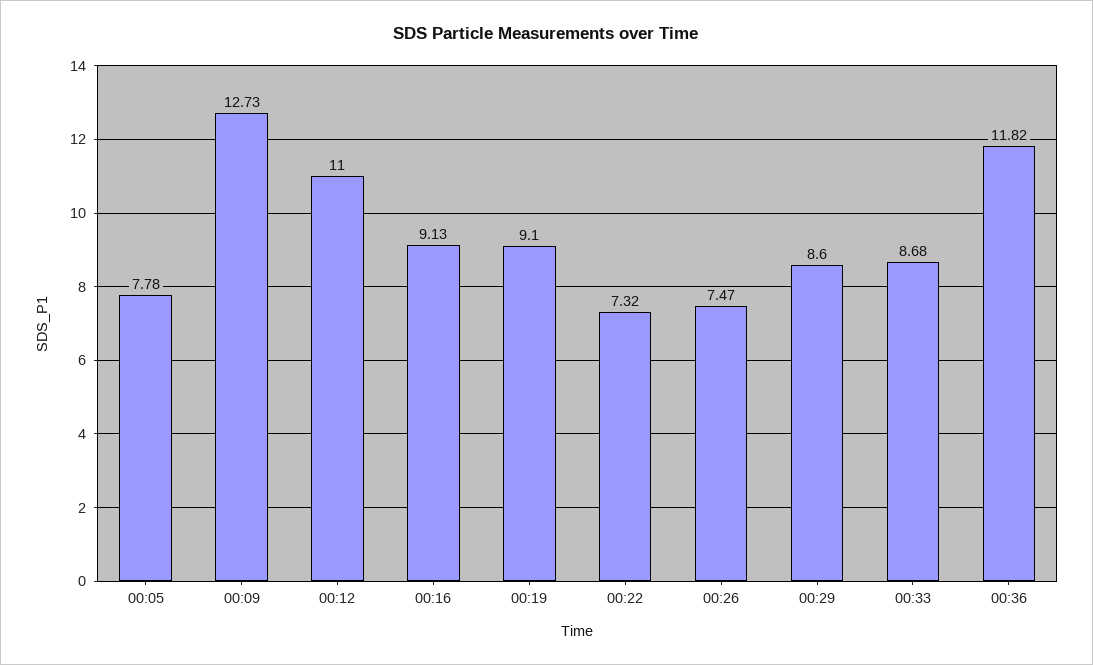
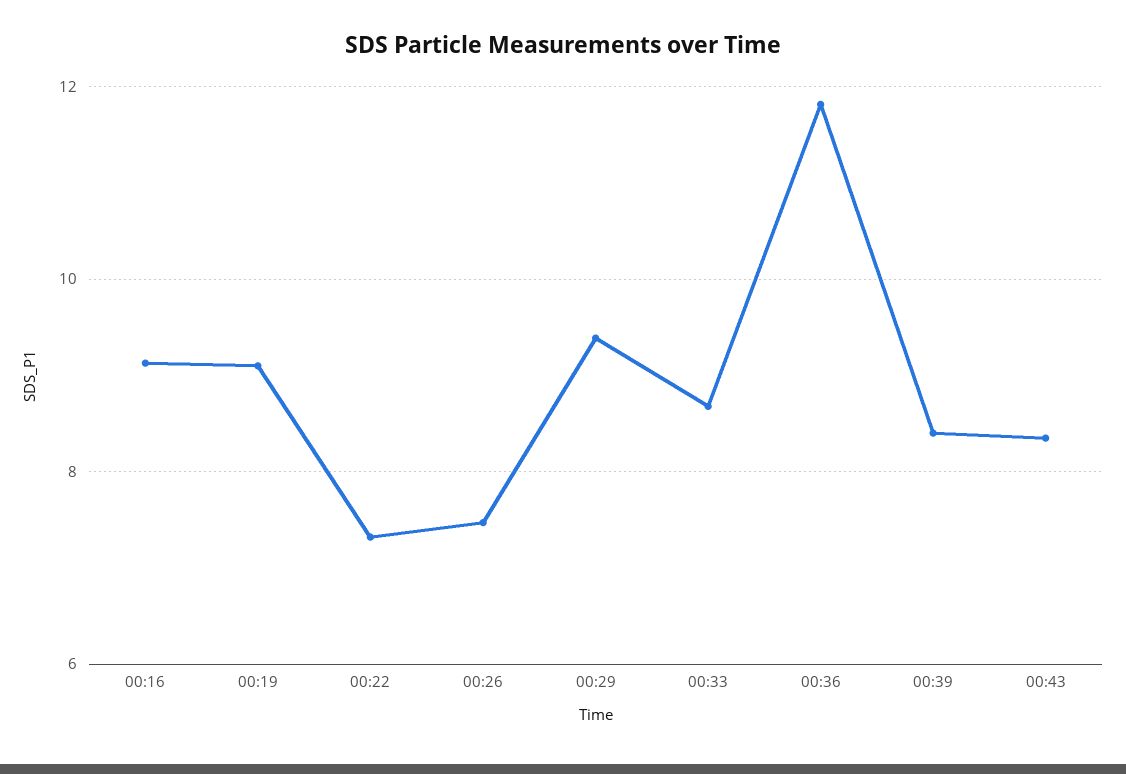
00:05: 7.78 -> none
00:09: 12.73 -> none
00:12: 11 -> none
00:29: 8.6 -> 9.4
00:39: none -> 8.4
00:43: none -> 8.4

